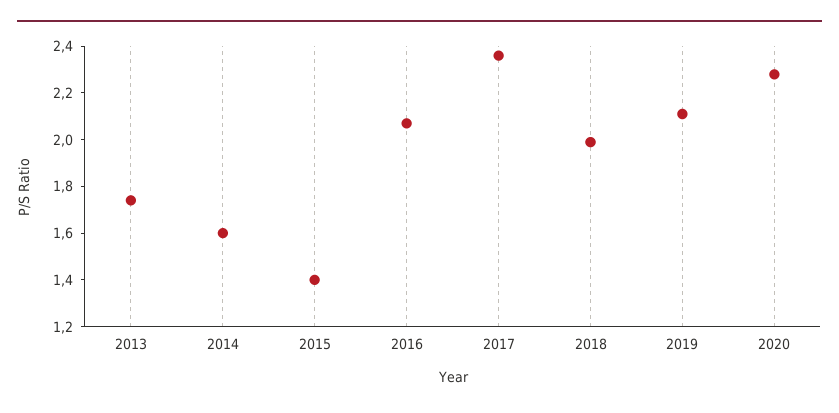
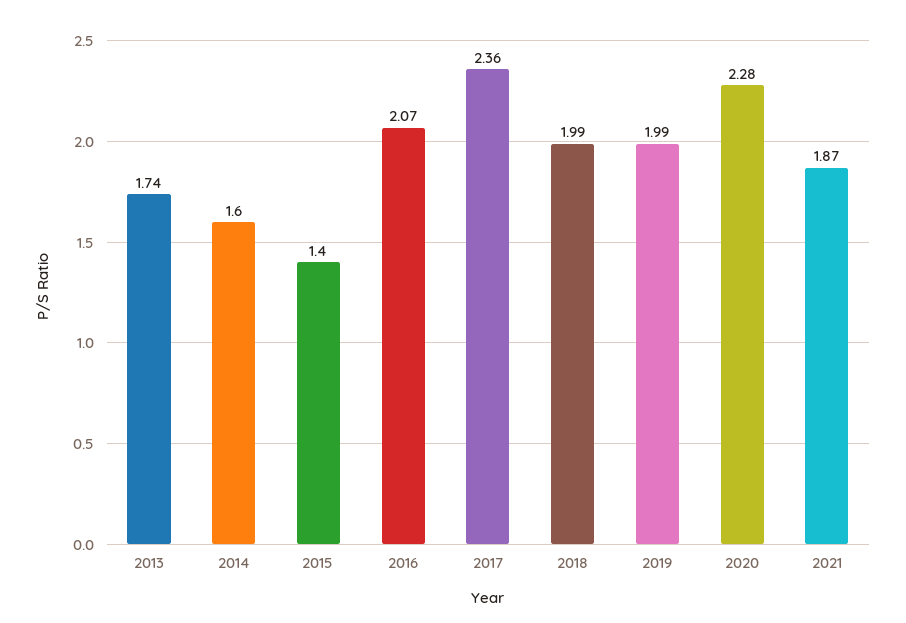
2019: 2.1 -> 1.99
2021: none -> 1.87

